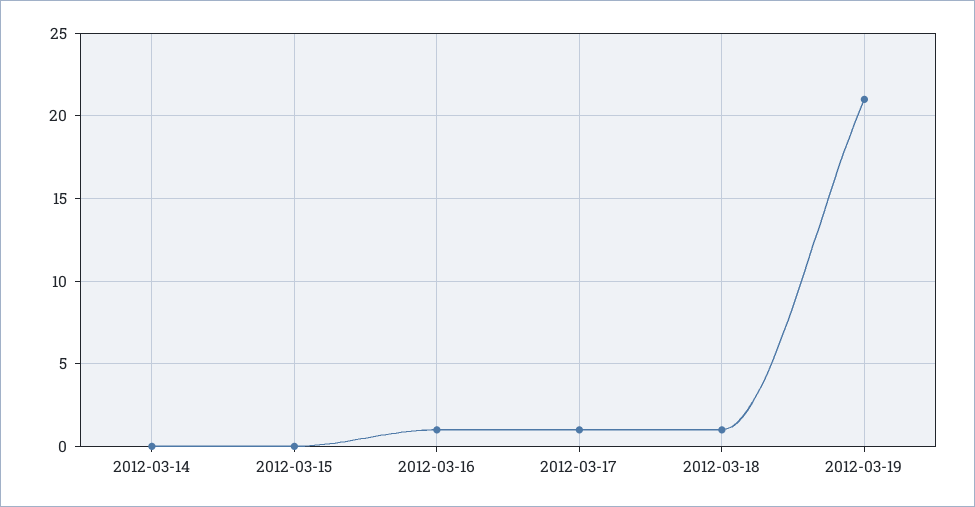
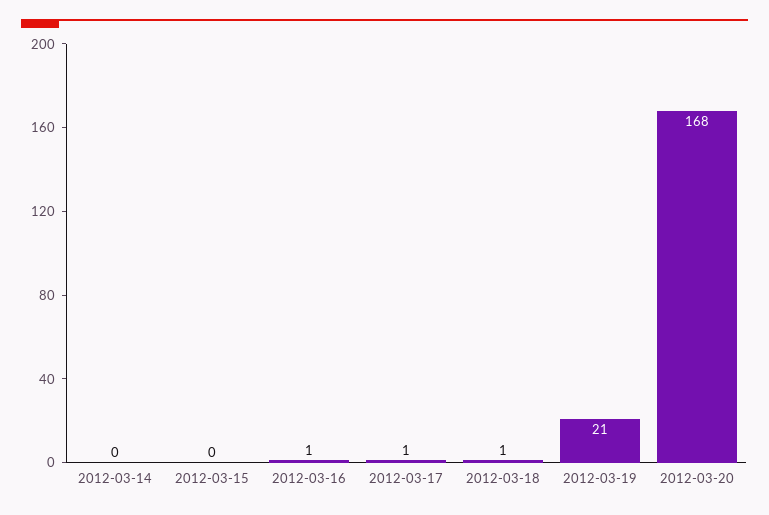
2012-03-20: none -> 168

